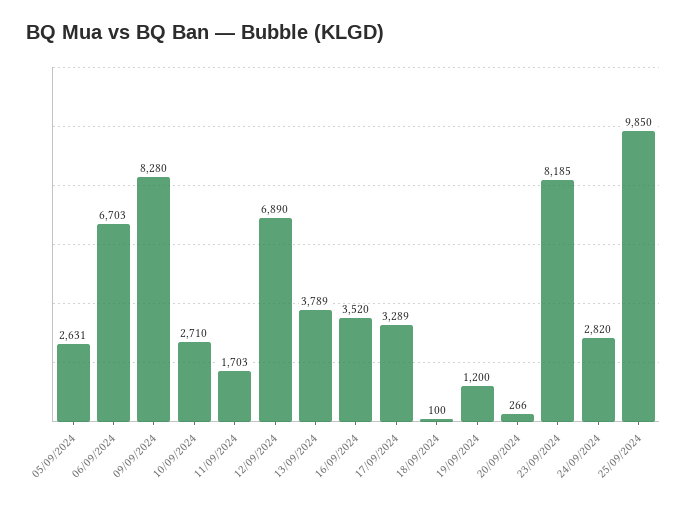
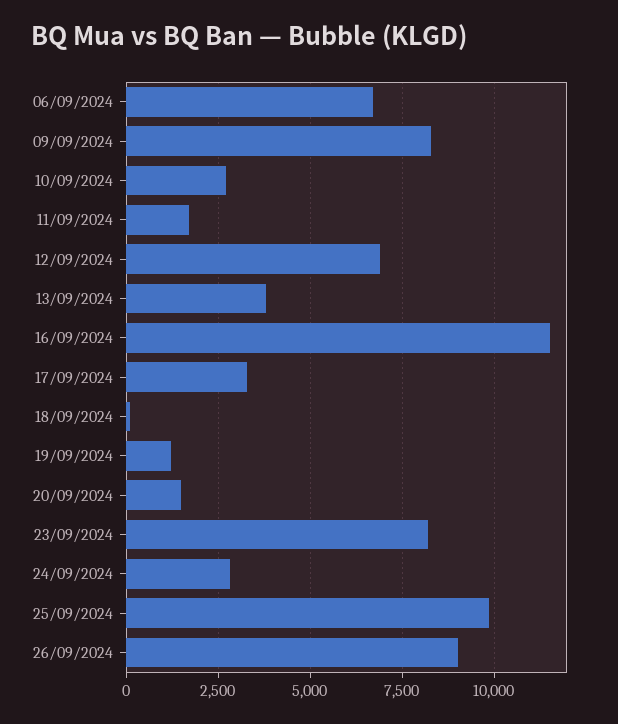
05/09/2024: 2631 -> none
16/09/2024: 3520 -> 11500
20/09/2024: 266 -> 1500
26/09/2024: none -> 9000

